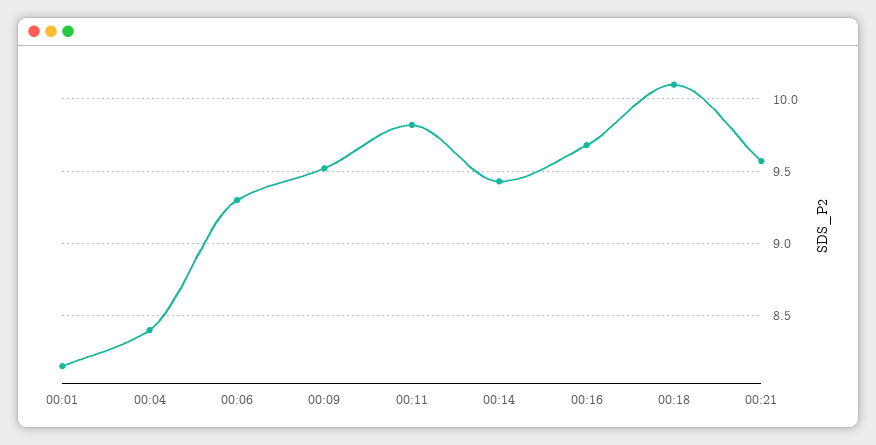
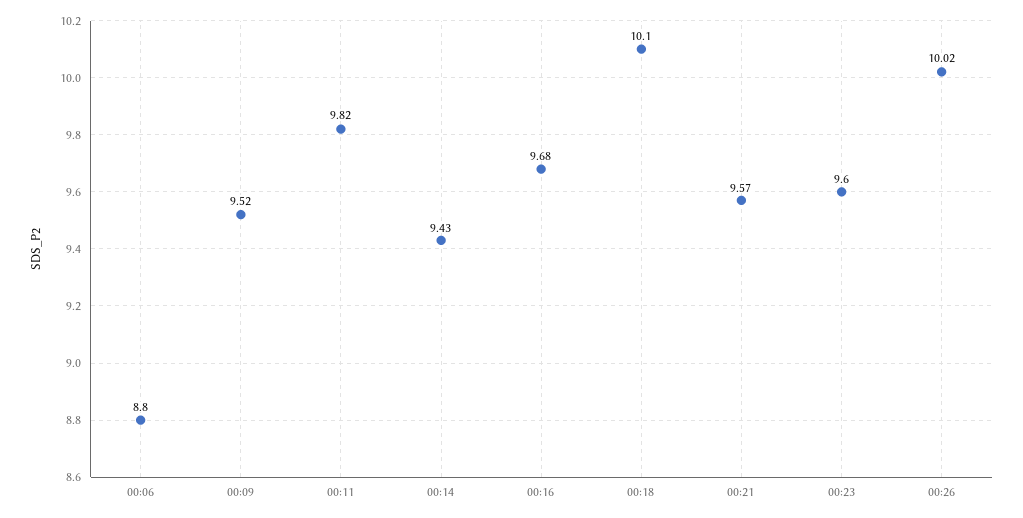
00:01: 8.15 -> none
00:04: 8.4 -> none
00:06: 9.3 -> 8.8
00:23: none -> 9.6
00:26: none -> 10.02

